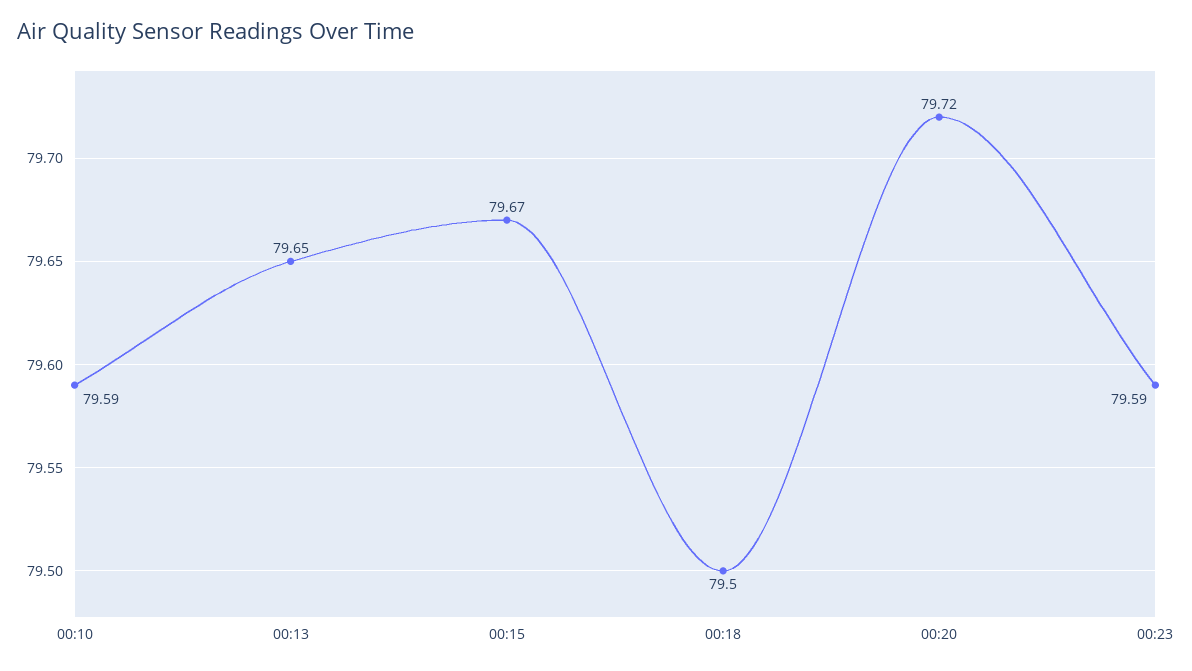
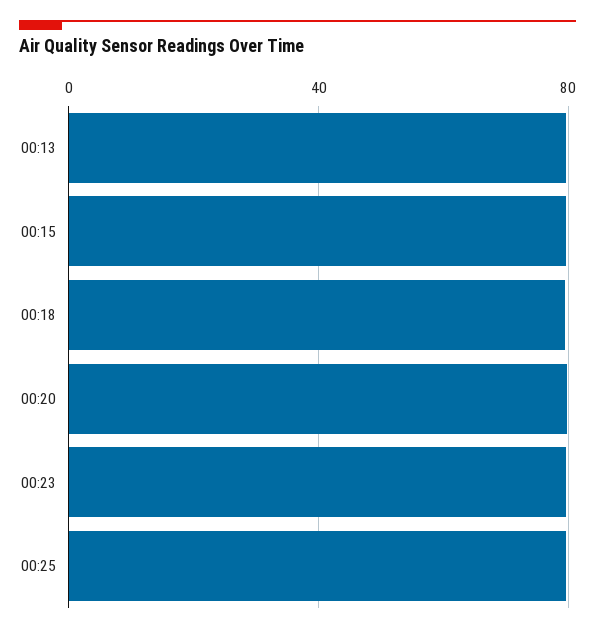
00:10: 79.59 -> none
00:25: none -> 80

